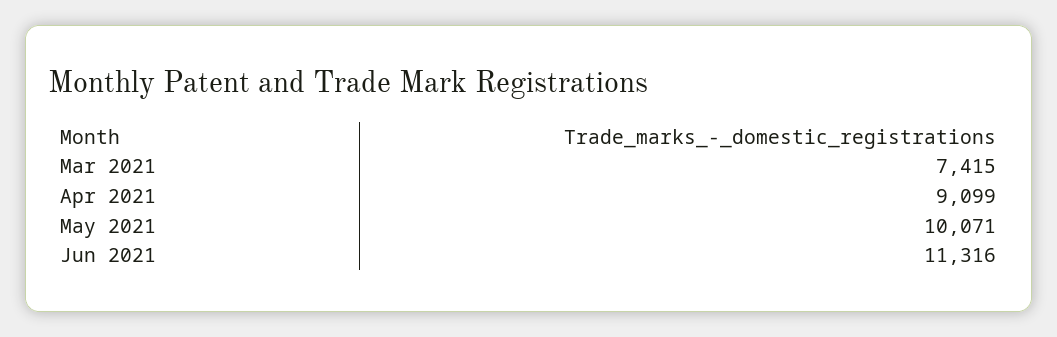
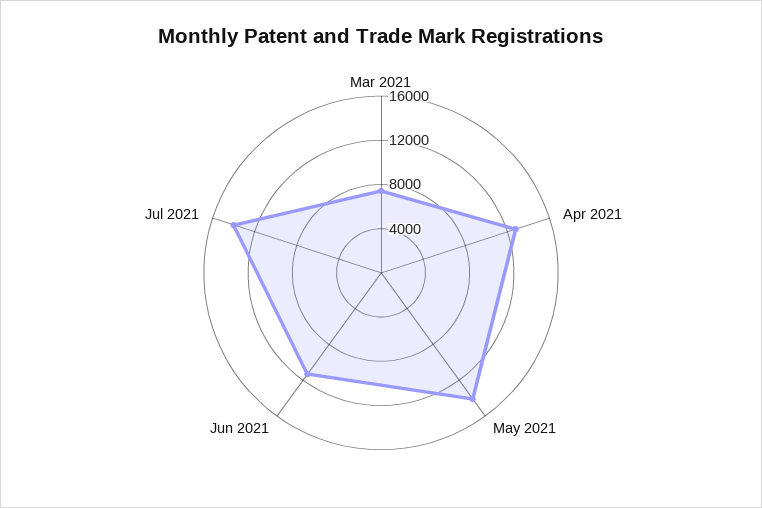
Apr 2021: 9099 -> 13000
May 2021: 10071 -> 14000
Jul 2021: none -> 14000

